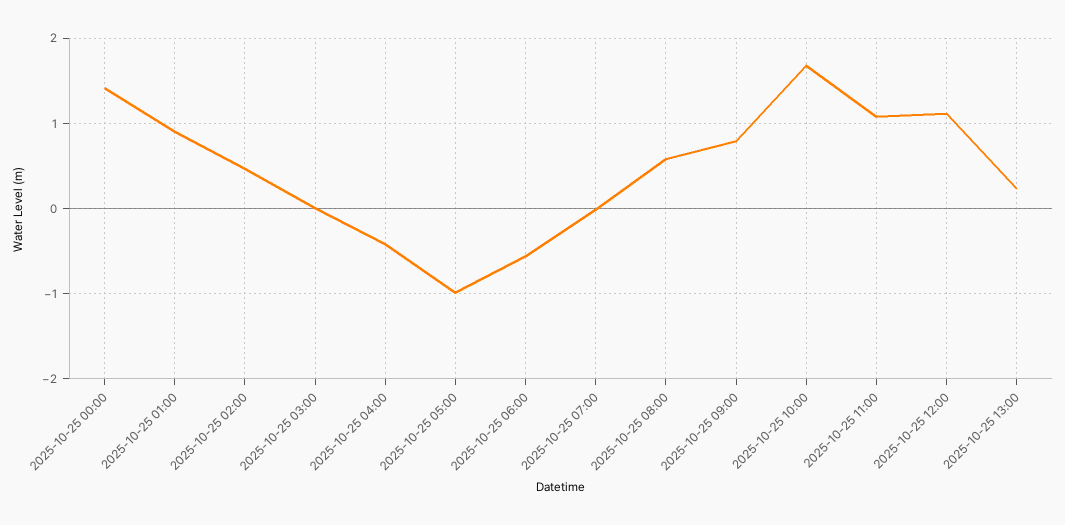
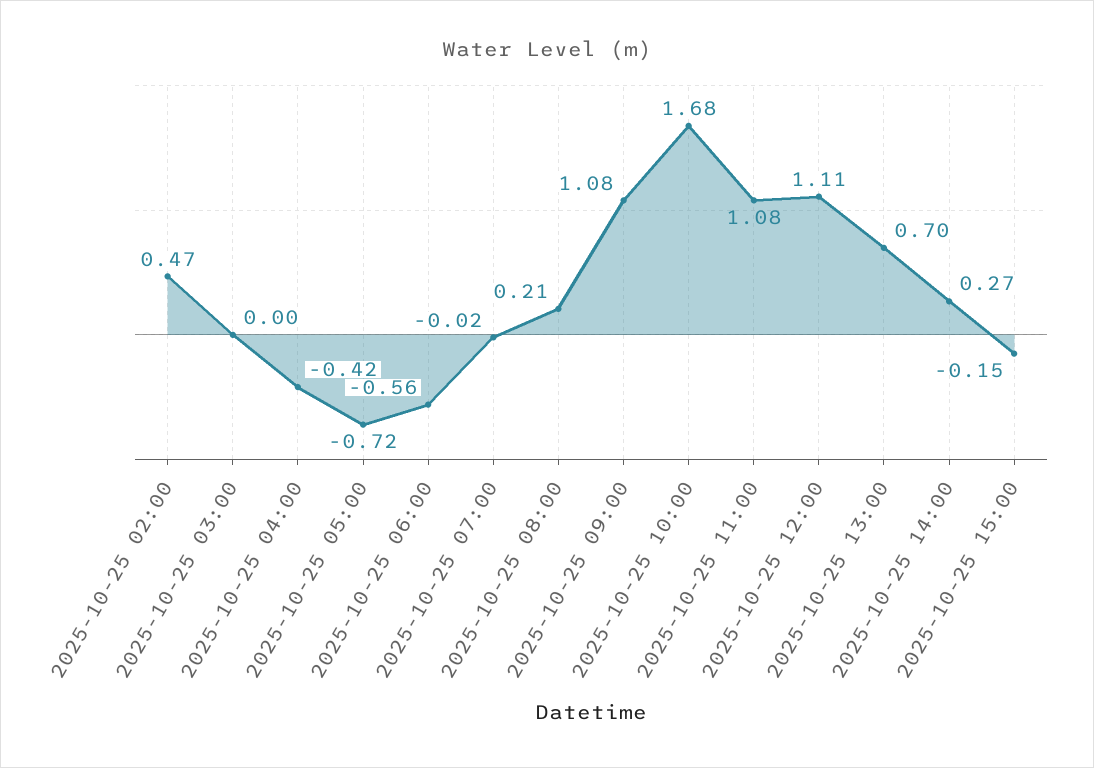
2025-10-25 00:00: 1.4 -> none
2025-10-25 01:00: 0.9 -> none
2025-10-25 05:00: -1 -> -0.72
2025-10-25 08:00: 0.6 -> 0.21
2025-10-25 09:00: 0.8 -> 1.08
2025-10-25 13:00: 0.2 -> 0.7
2025-10-25 14:00: none -> 0.27
2025-10-25 15:00: none -> -0.15

